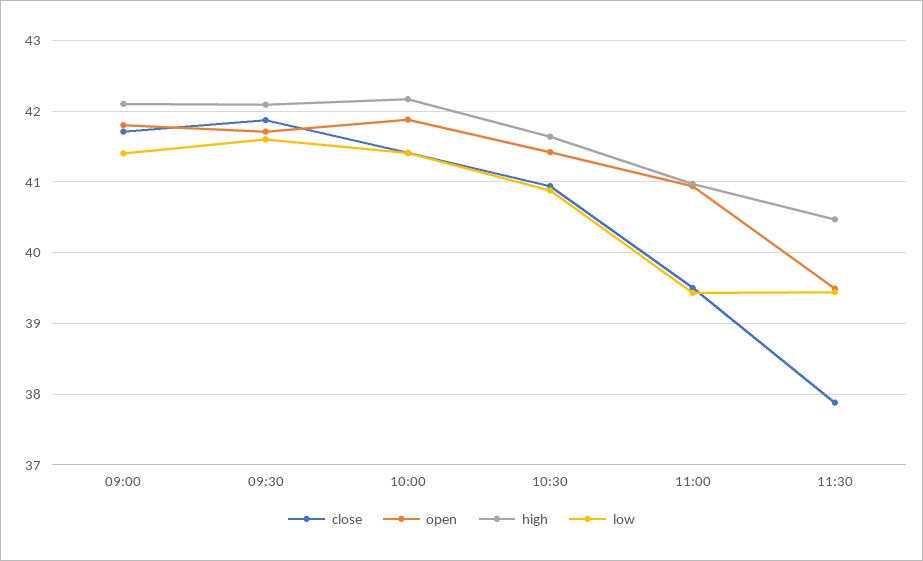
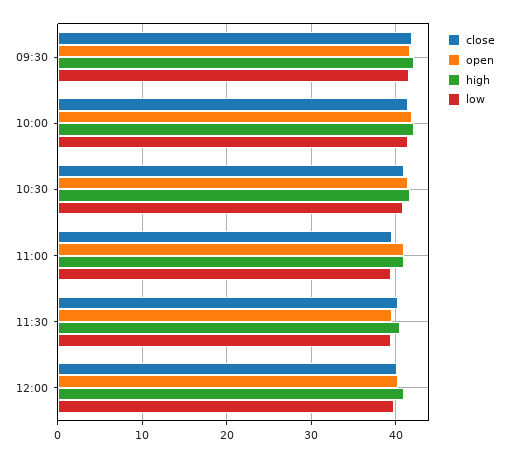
close, 09:00: 41.7 -> none
open, 09:00: 41.8 -> none
high, 09:00: 42.1 -> none
low, 09:00: 41.4 -> none
close, 11:30: 37.9 -> 40
close, 12:00: none -> 40
open, 12:00: none -> 40
high, 12:00: none -> 41
low, 12:00: none -> 40

